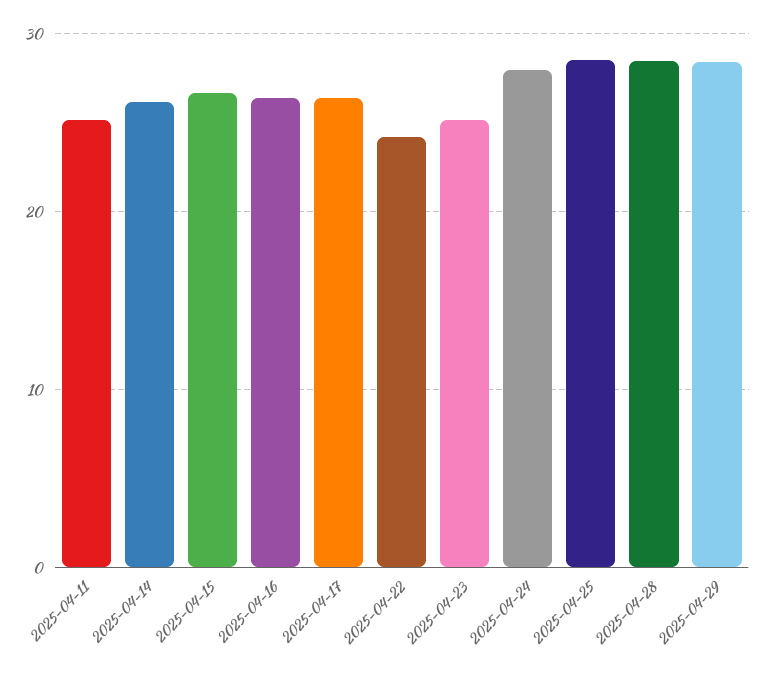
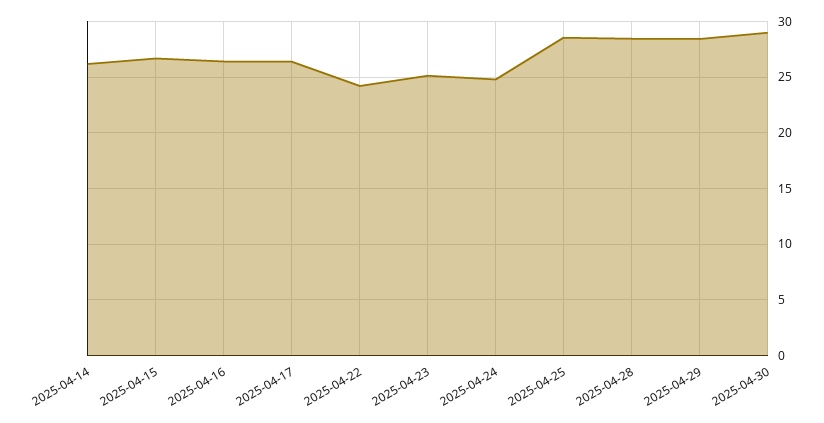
2025-04-11: 25 -> none
2025-04-24: 28 -> 25
2025-04-30: none -> 29

